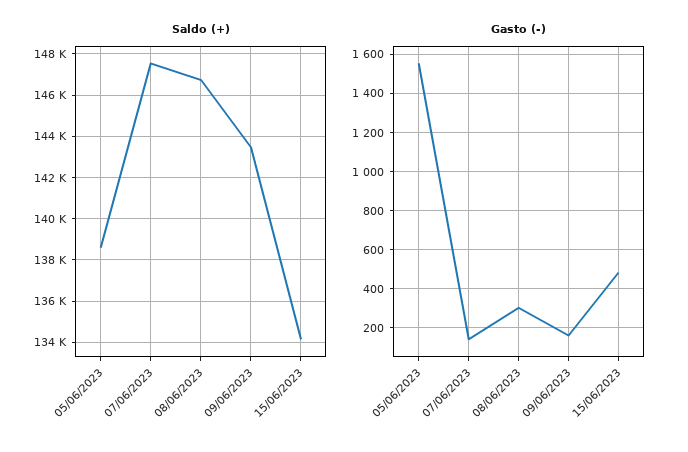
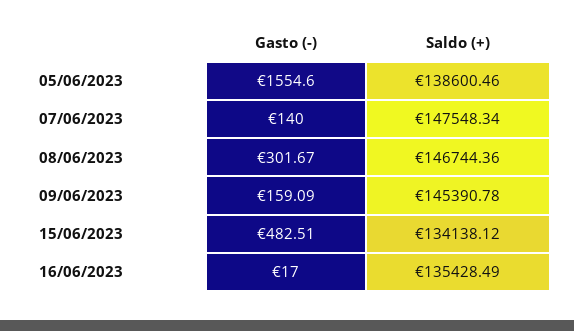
Saldo (+), 09/06/2023: 143500 -> 145390.78
Gasto (-), 16/06/2023: none -> 17
Saldo (+), 16/06/2023: none -> 135428.49

